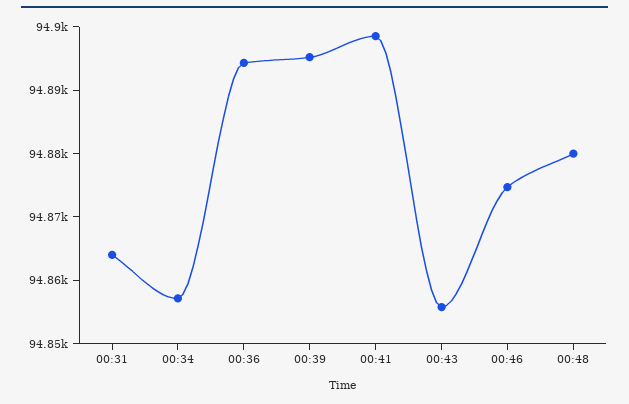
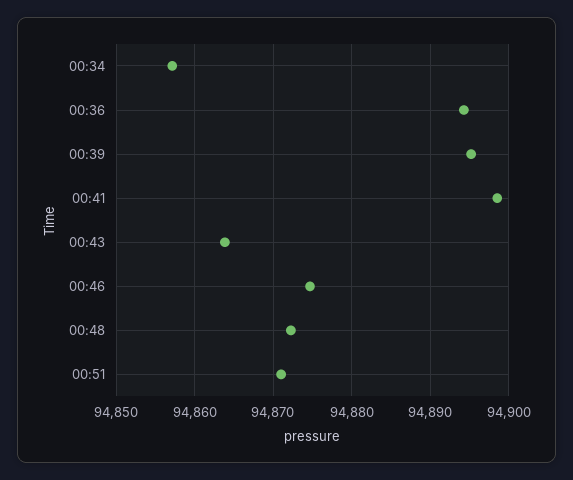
00:31: 94864 -> none
00:43: 94856 -> 94864
00:48: 94880 -> 94872
00:51: none -> 94871

